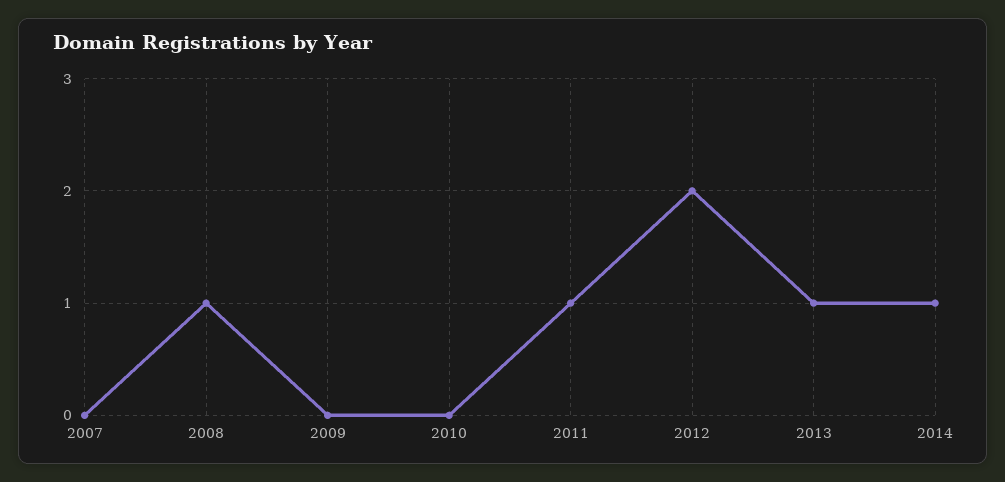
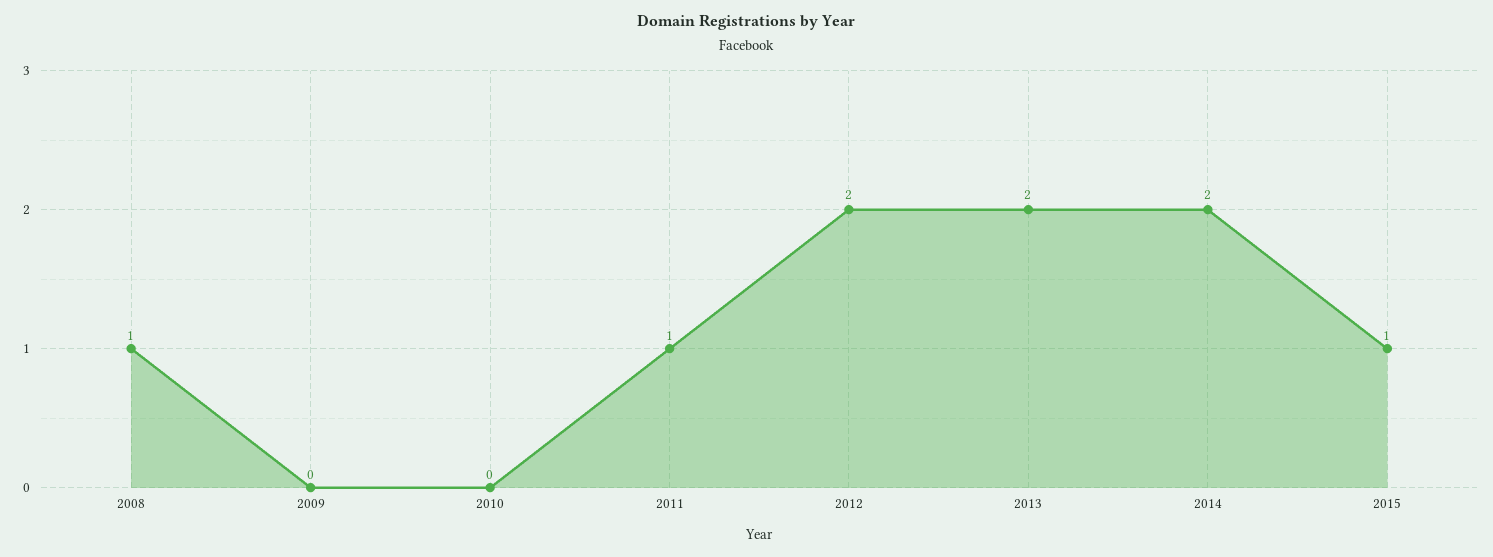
2007: 0 -> none
2013: 1 -> 2
2014: 1 -> 2
2015: none -> 1

